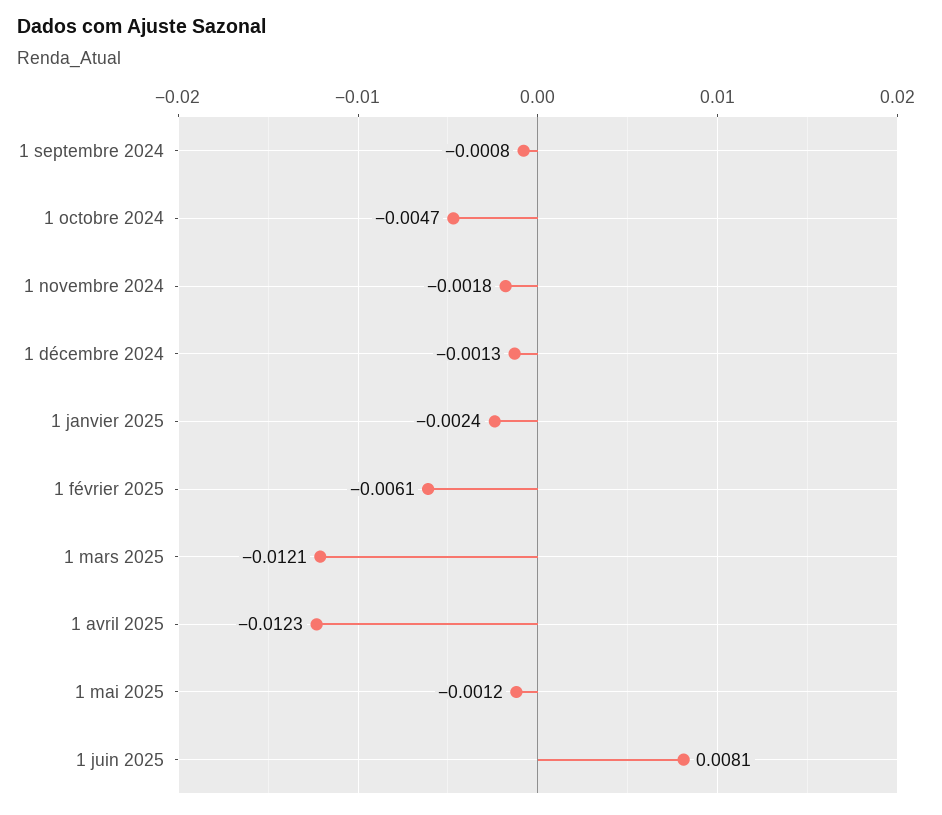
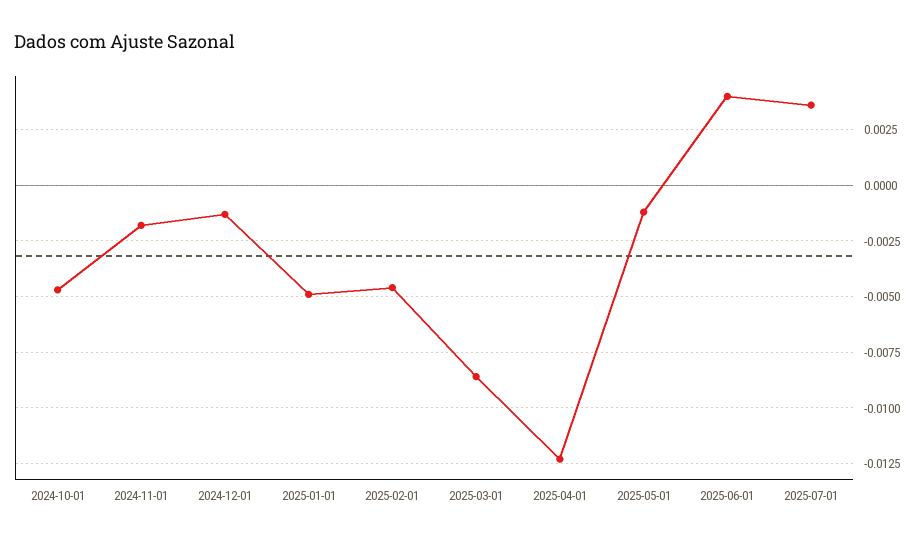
1 septembre 2024: -0.0008 -> none
1 janvier 2025: -0.0024 -> -0.005
1 février 2025: -0.0061 -> -0.0045
1 mars 2025: -0.0121 -> -0.0085
1 juin 2025: 0.0081 -> 0.004
2025-07-01: none -> 0.0035

